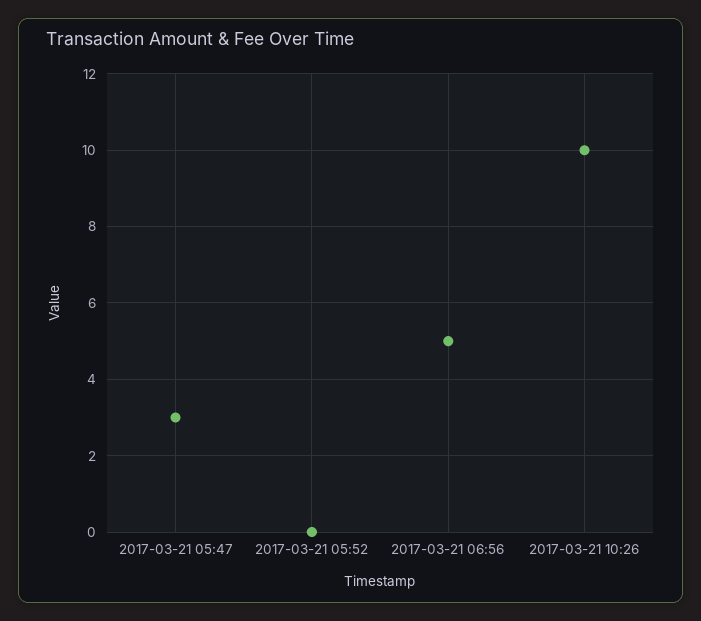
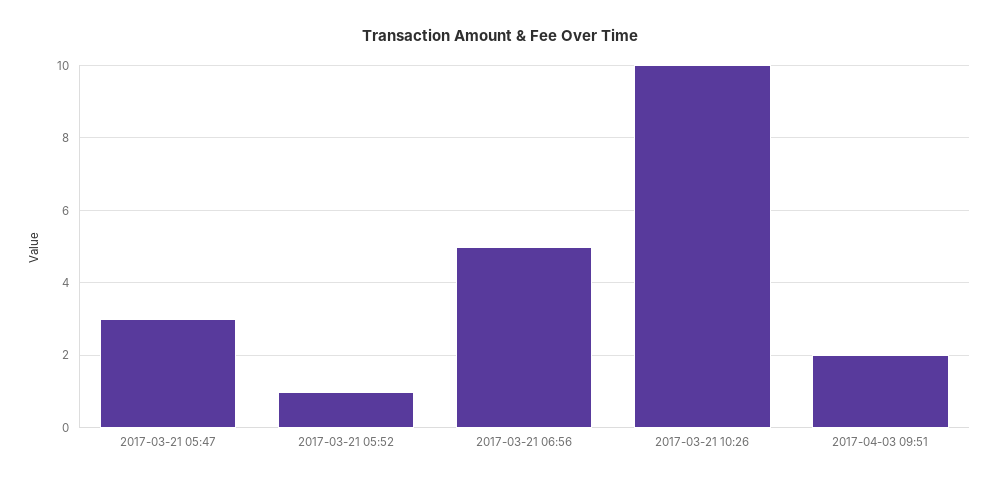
2017-03-21 05:52: 0 -> 1
2017-04-03 09:51: none -> 2

